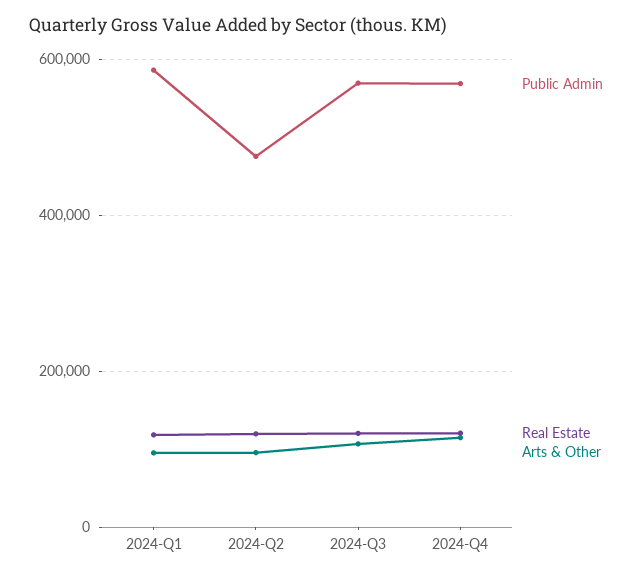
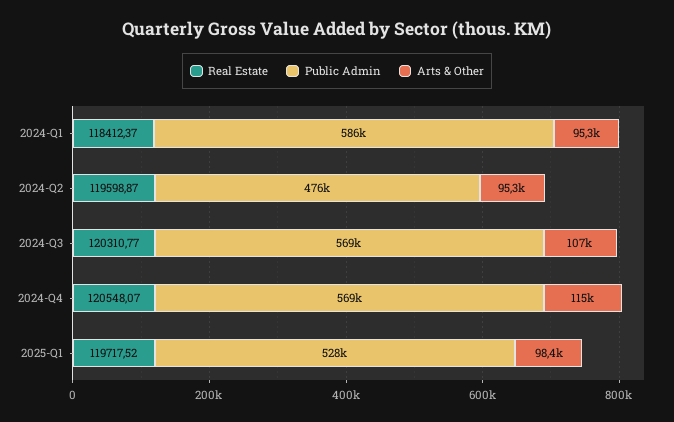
Real Estate, 2025-Q1: none -> 119717.52
Public Admin, 2025-Q1: none -> 528000
Arts & Other, 2025-Q1: none -> 98400

